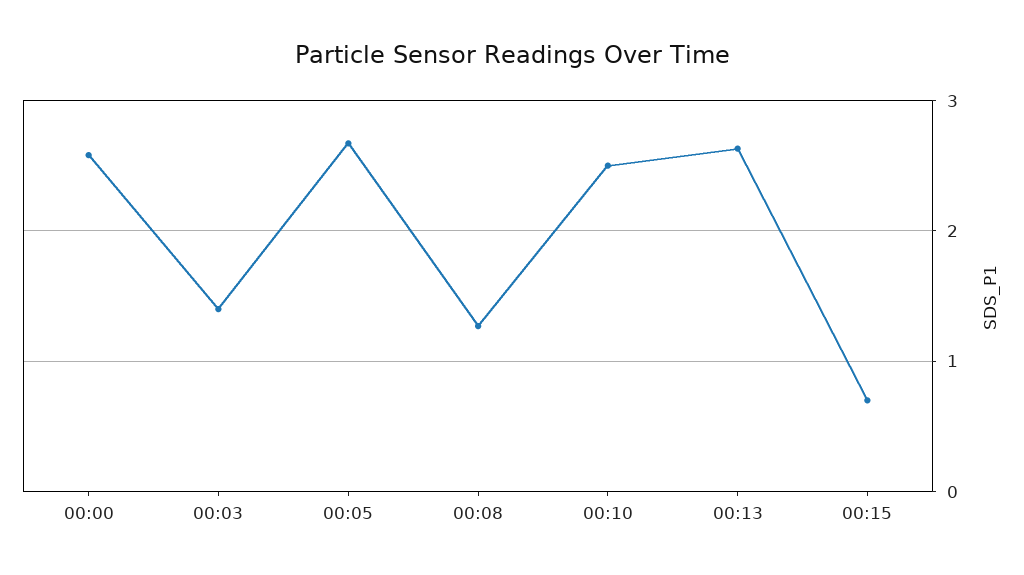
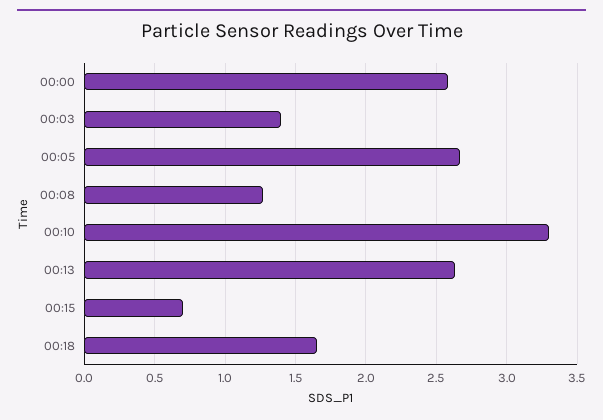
00:10: 2.5 -> 3.3
00:18: none -> 1.65

